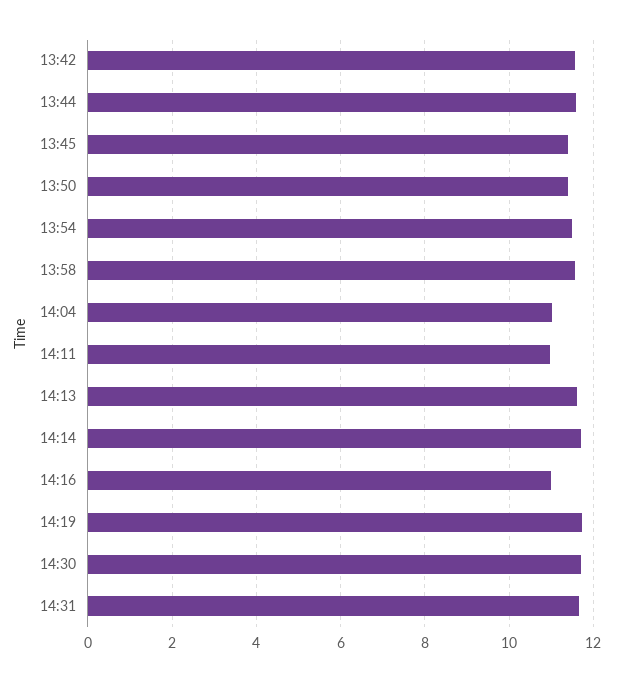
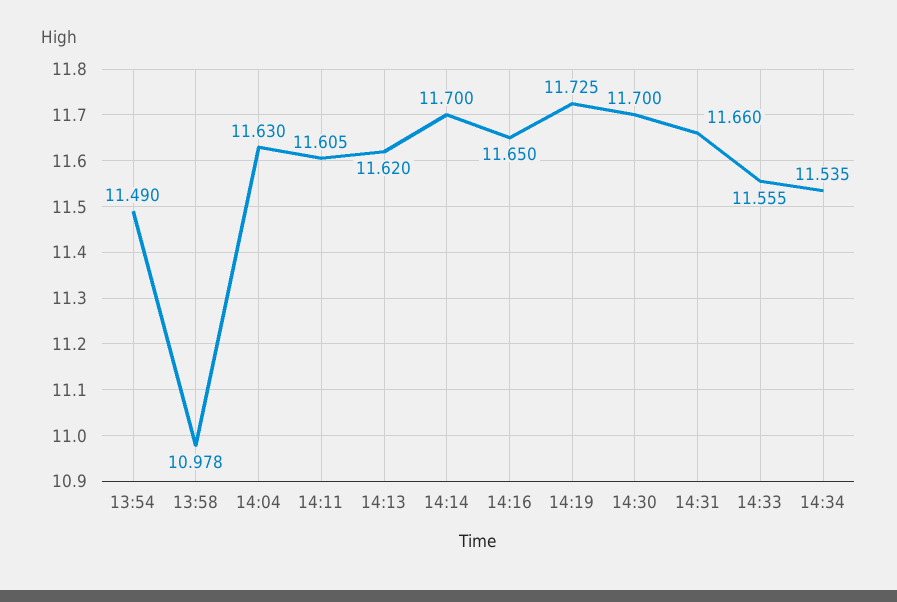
13:42: 11.6 -> none
13:44: 11.6 -> none
13:45: 11.4 -> none
13:50: 11.4 -> none
13:58: 11.6 -> 10.978
14:04: 11 -> 11.63
14:11: 11 -> 11.605
14:16: 11 -> 11.65
14:33: none -> 11.555
14:34: none -> 11.535

